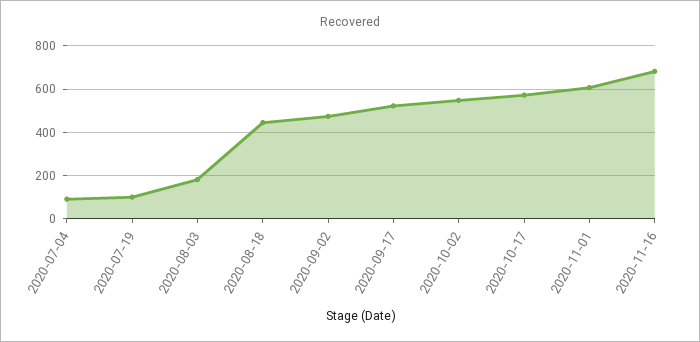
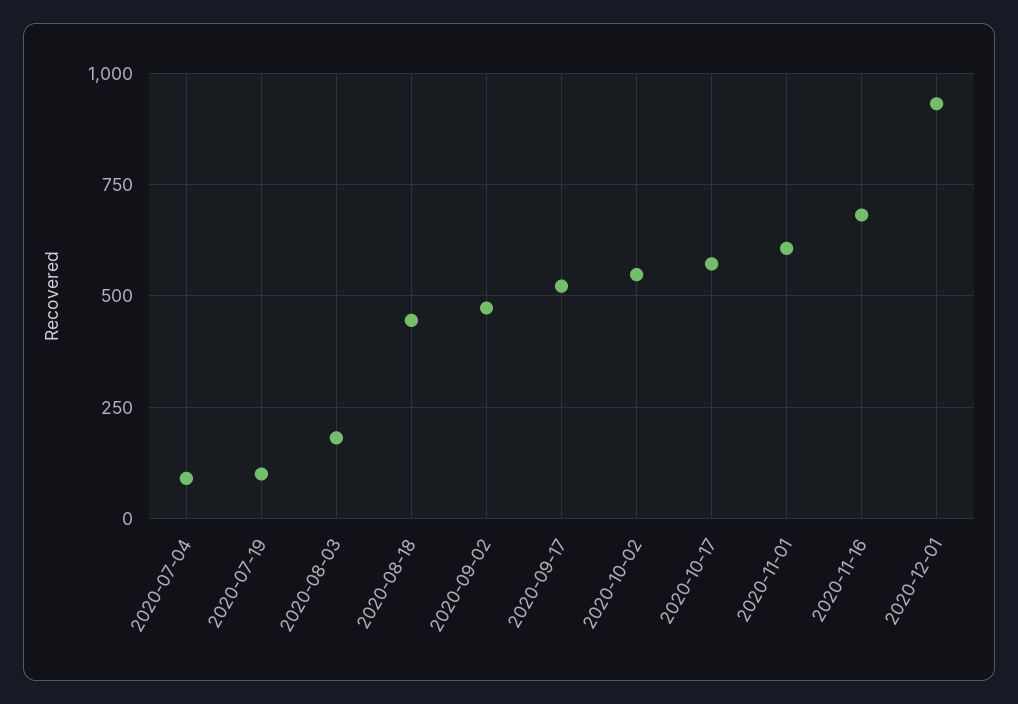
2020-12-01: none -> 925

